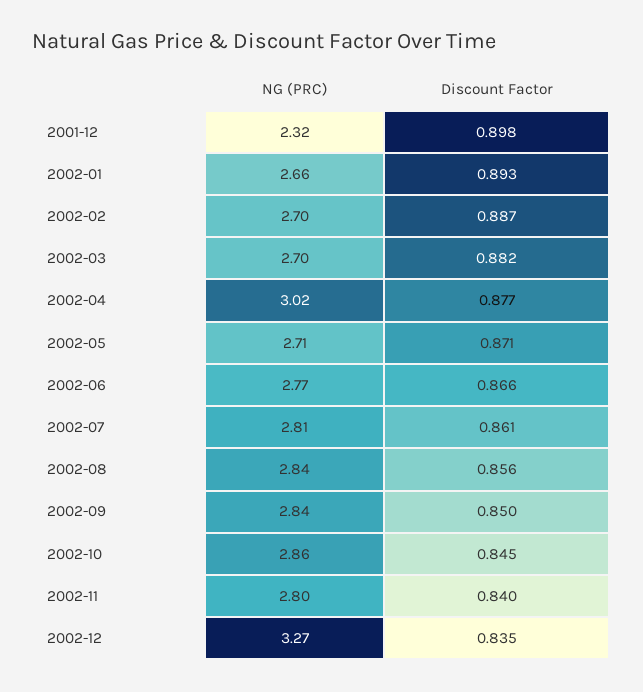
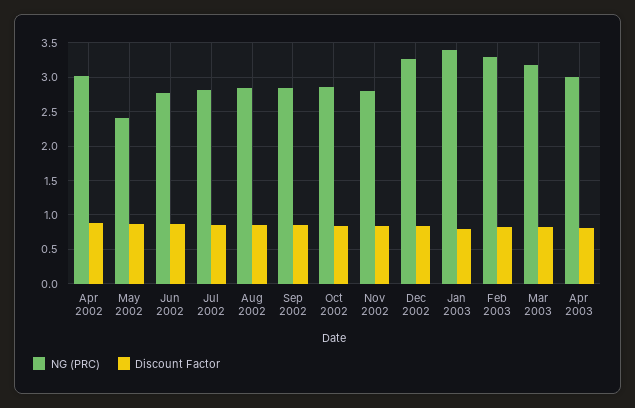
NG (PRC), 2001-12: 2.32 -> none
Discount Factor, 2001-12: 0.898 -> none
NG (PRC), 2002-01: 2.66 -> none
Discount Factor, 2002-01: 0.893 -> none
NG (PRC), 2002-02: 2.7 -> none
Discount Factor, 2002-02: 0.887 -> none
NG (PRC), 2002-03: 2.7 -> none
Discount Factor, 2002-03: 0.882 -> none
NG (PRC), 2002-05: 2.71 -> 2.4
NG (PRC), Jan 2003: none -> 3.4
Discount Factor, Jan 2003: none -> 0.8
NG (PRC), Feb 2003: none -> 3.3
Discount Factor, Feb 2003: none -> 0.8
NG (PRC), Mar 2003: none -> 3.2
Discount Factor, Mar 2003: none -> 0.8
NG (PRC), Apr 2003: none -> 3
Discount Factor, Apr 2003: none -> 0.8

